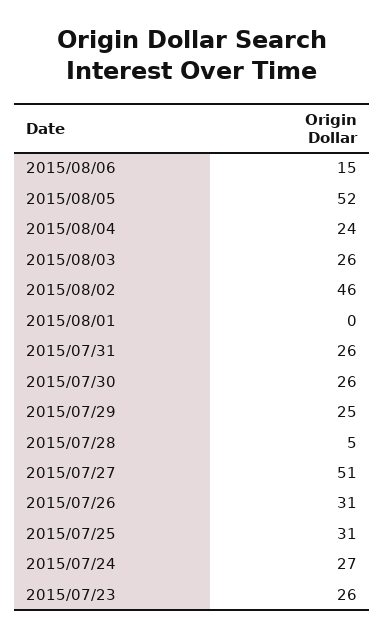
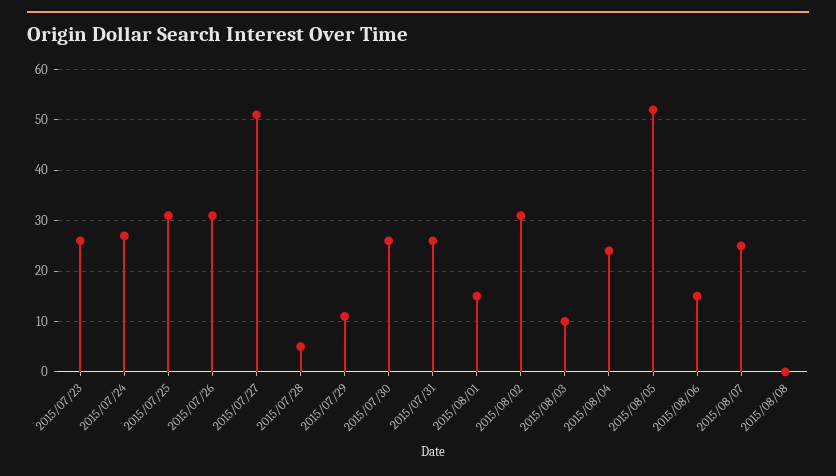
2015/08/03: 26 -> 10
2015/08/02: 46 -> 30
2015/08/01: 0 -> 15
2015/07/29: 25 -> 10
2015/08/07: none -> 25
2015/08/08: none -> 0

